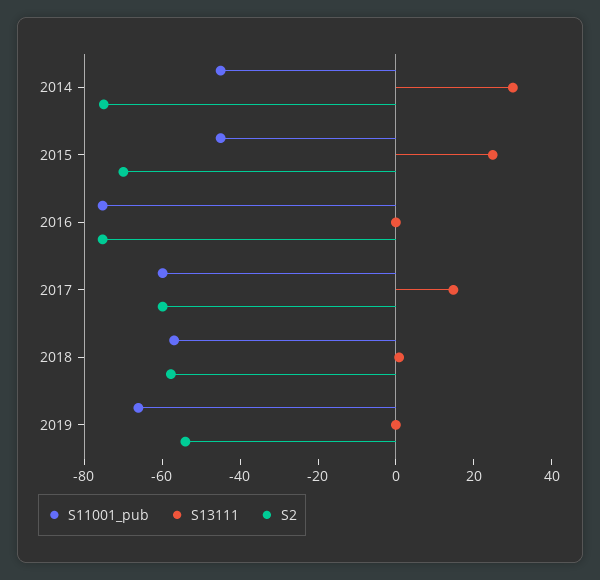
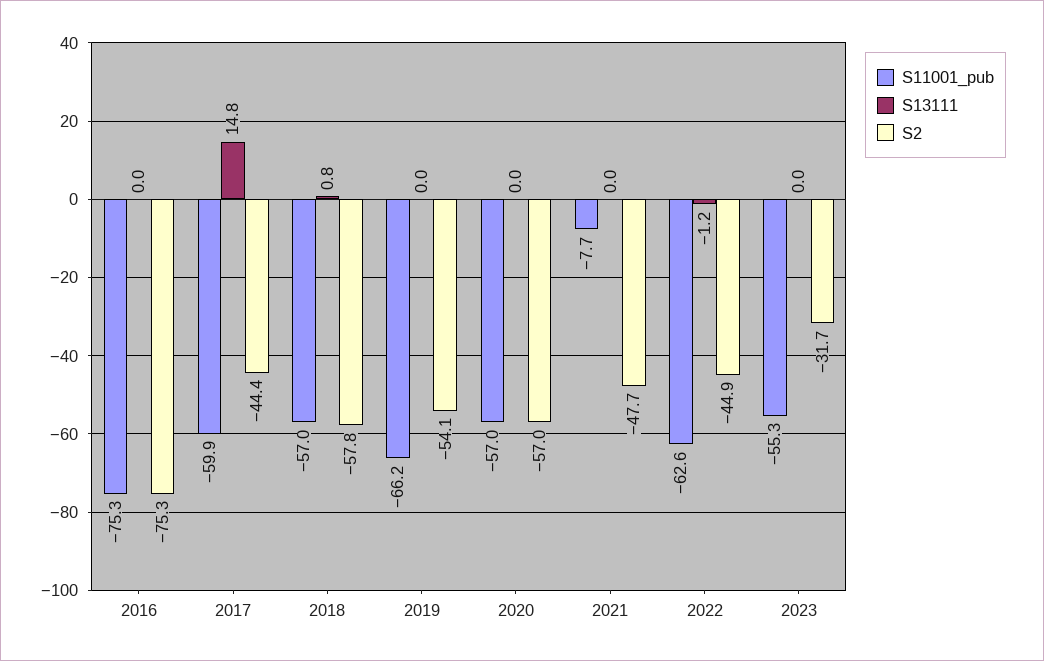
S11001_pub, 2014: -45 -> none
S13111, 2014: 30 -> none
S2, 2014: -75 -> none
S11001_pub, 2015: -45 -> none
S13111, 2015: 25 -> none
S2, 2015: -70 -> none
S2, 2017: -60 -> -44.4
S11001_pub, 2020: none -> -57
S13111, 2020: none -> 0
S2, 2020: none -> -57
S11001_pub, 2021: none -> -7.7
S13111, 2021: none -> 0
S2, 2021: none -> -47.7
S11001_pub, 2022: none -> -62.6
S13111, 2022: none -> -1.2
S2, 2022: none -> -44.9
S11001_pub, 2023: none -> -55.3
S13111, 2023: none -> 0
S2, 2023: none -> -31.7

